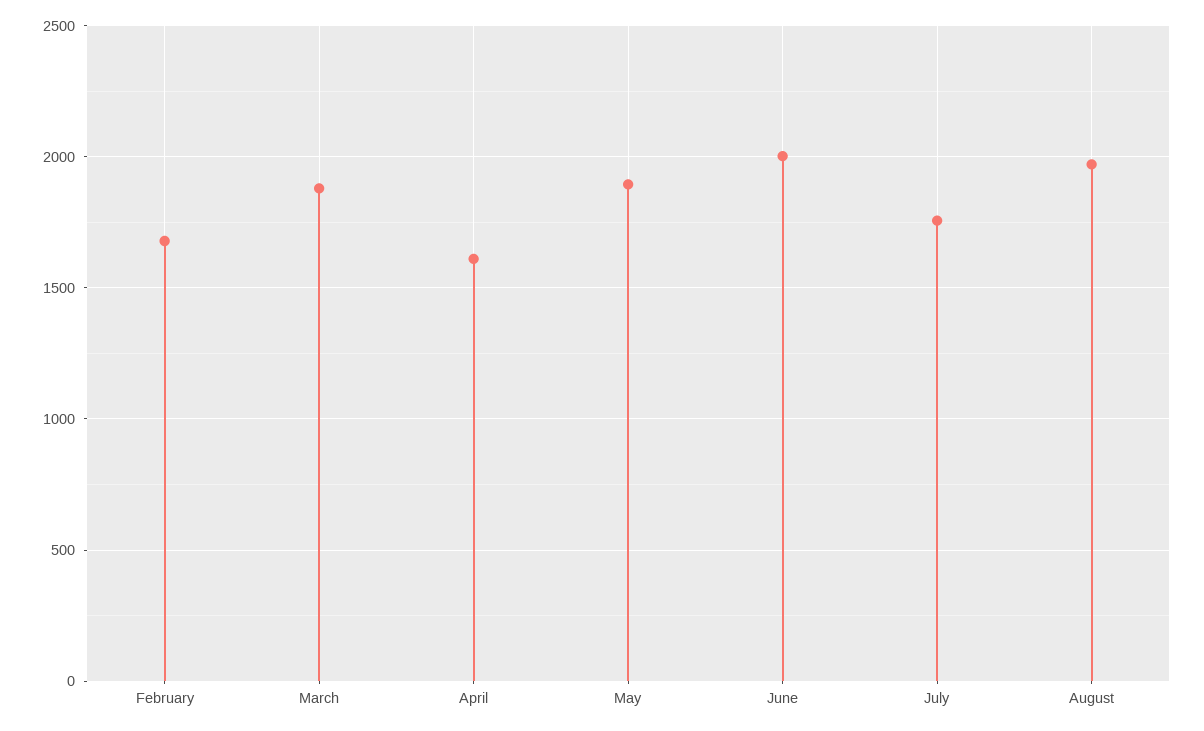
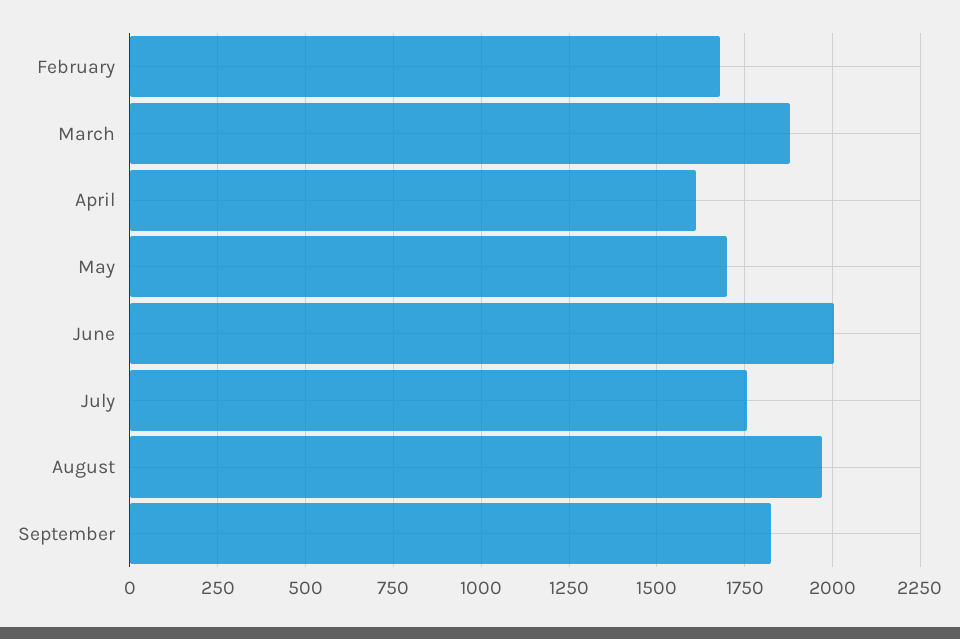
May: 1900 -> 1700
September: none -> 1825

